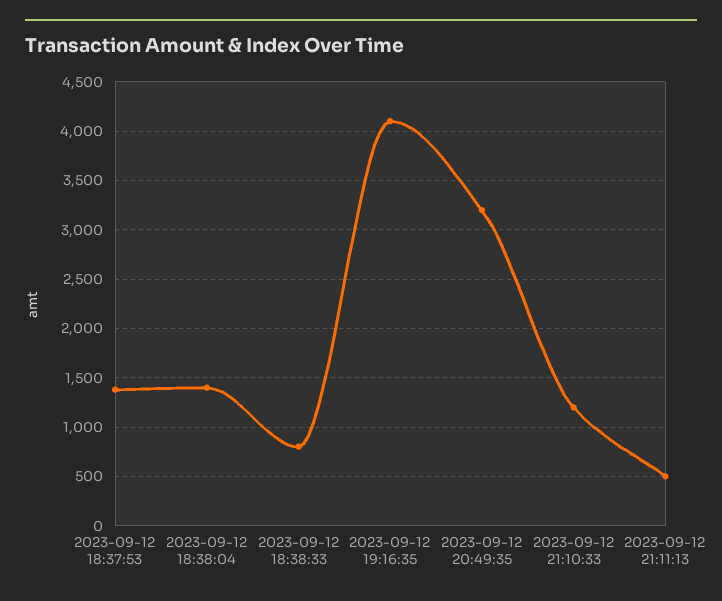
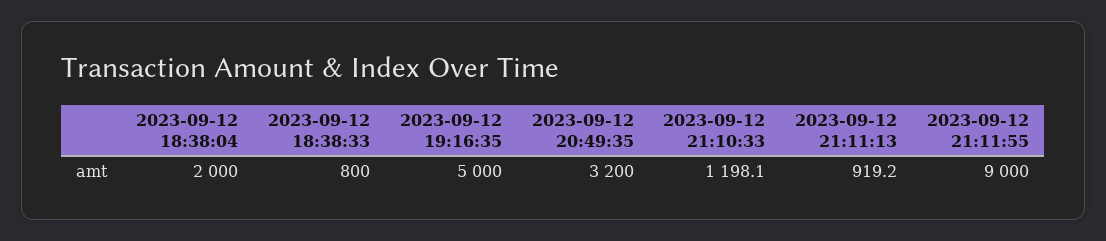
2023-09-12 18:37:53: 1400 -> none
2023-09-12 18:38:04: 1400 -> 2000
2023-09-12 19:16:35: 4100 -> 5000
2023-09-12 21:11:13: 500 -> 919.2
2023-09-12 21:11:55: none -> 9000

